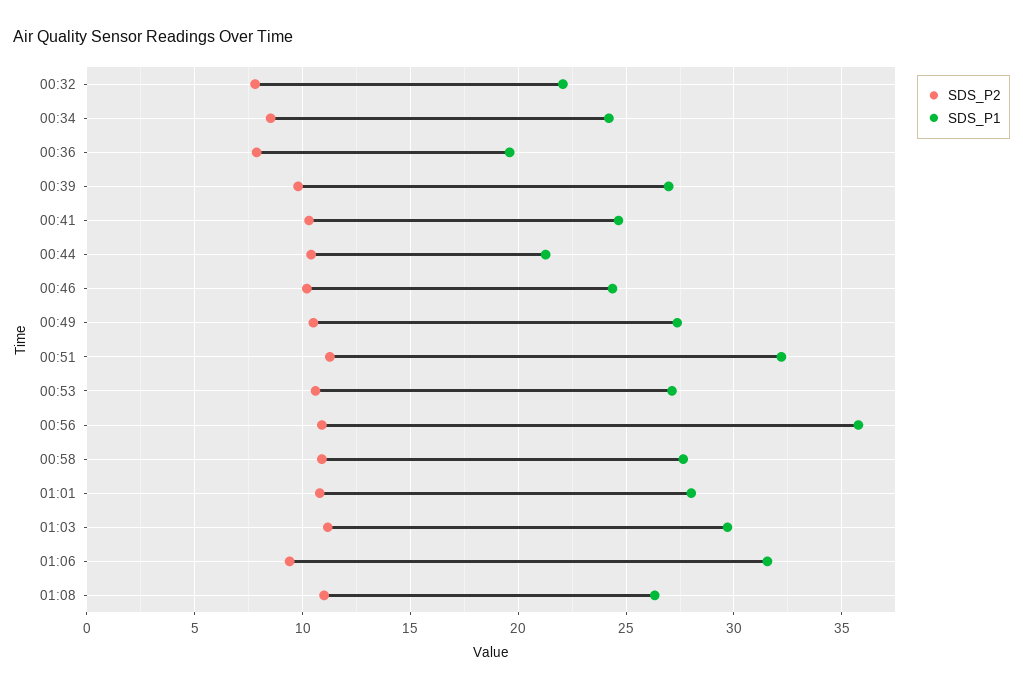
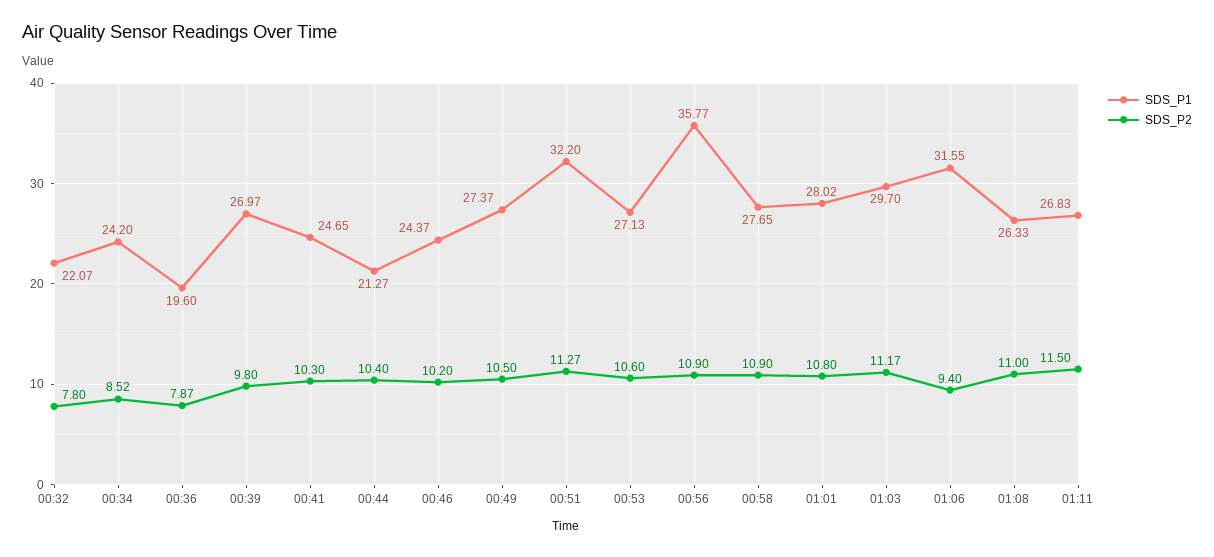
SDS_P1, 01:11: none -> 26.83
SDS_P2, 01:11: none -> 11.5

